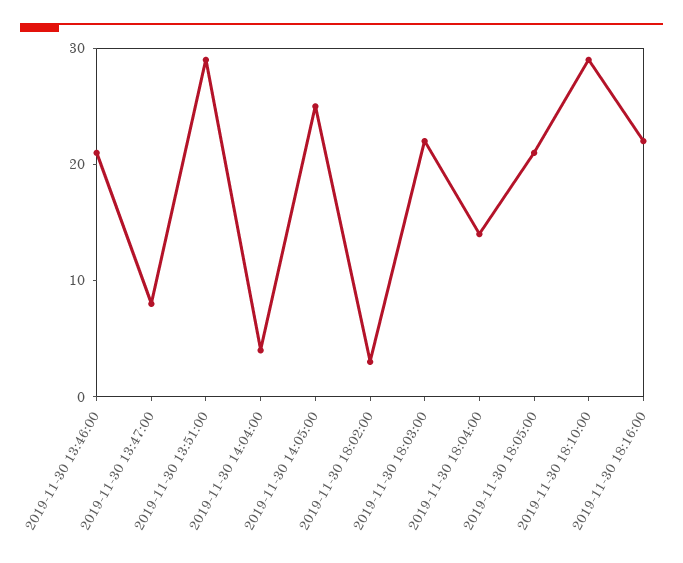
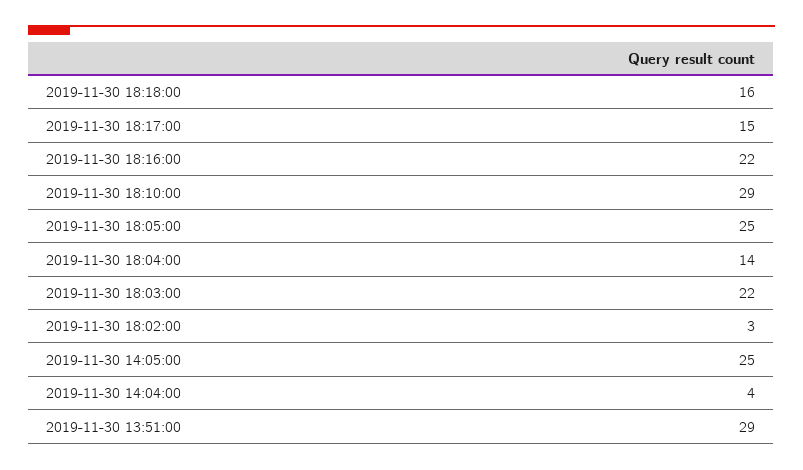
2019-11-30 13:46:00: 21 -> none
2019-11-30 13:47:00: 8 -> none
2019-11-30 18:05:00: 21 -> 25
2019-11-30 18:18:00: none -> 16
2019-11-30 18:17:00: none -> 15

